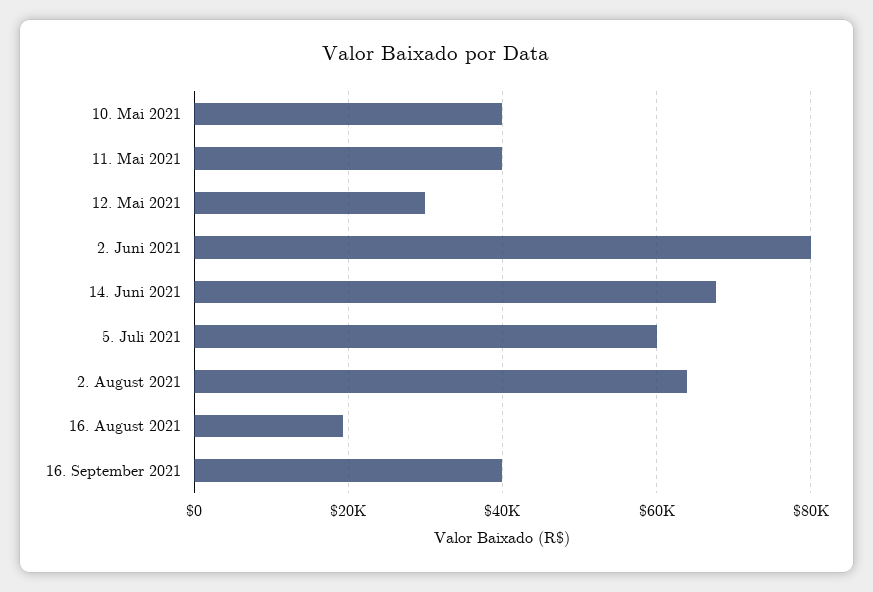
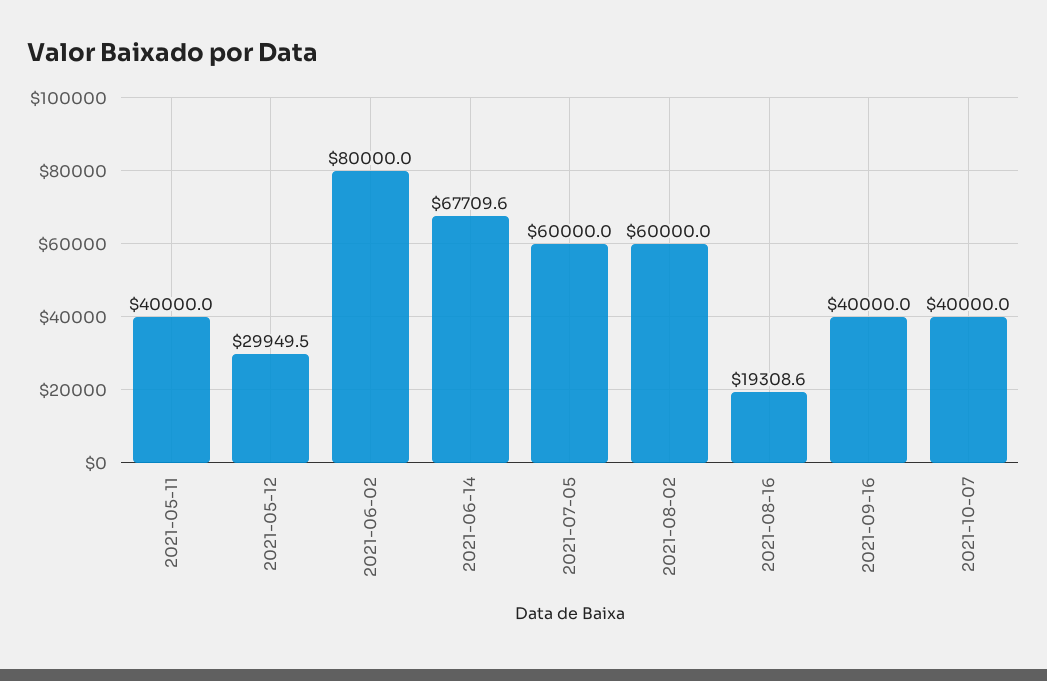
10. Mai 2021: 40000 -> none
2. August 2021: 64000 -> 60000
2021-10-07: none -> 40000

